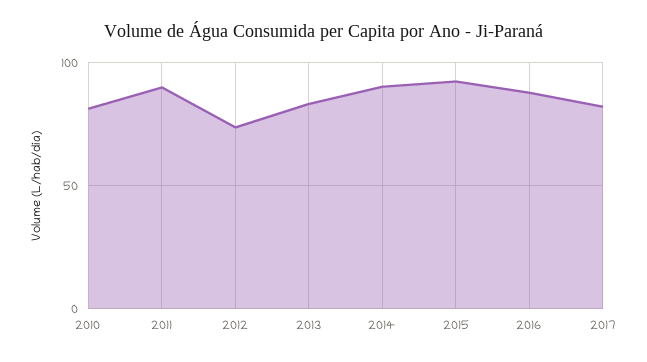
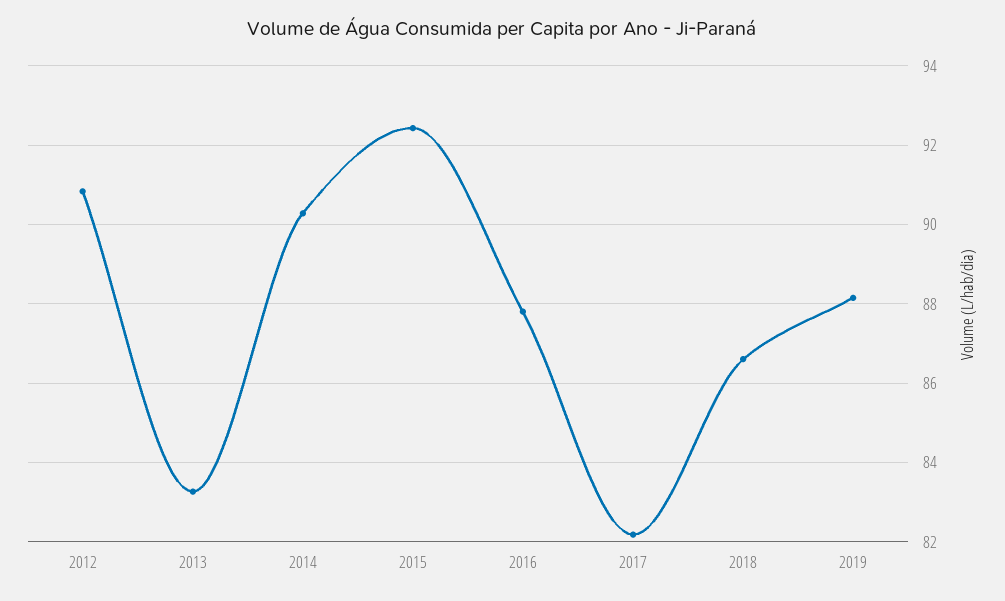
2010: 80 -> none
2011: 90 -> none
2012: 75 -> 90.8
2018: none -> 86.6
2019: none -> 88.2

